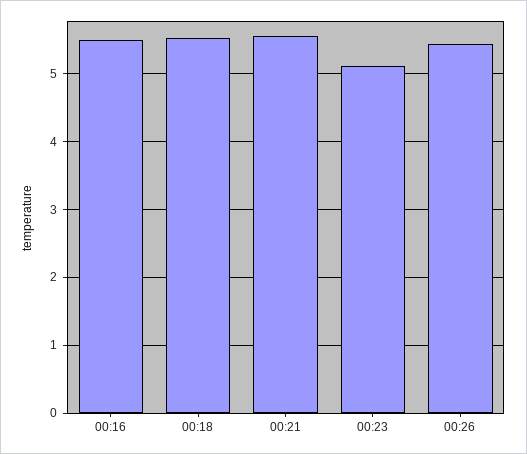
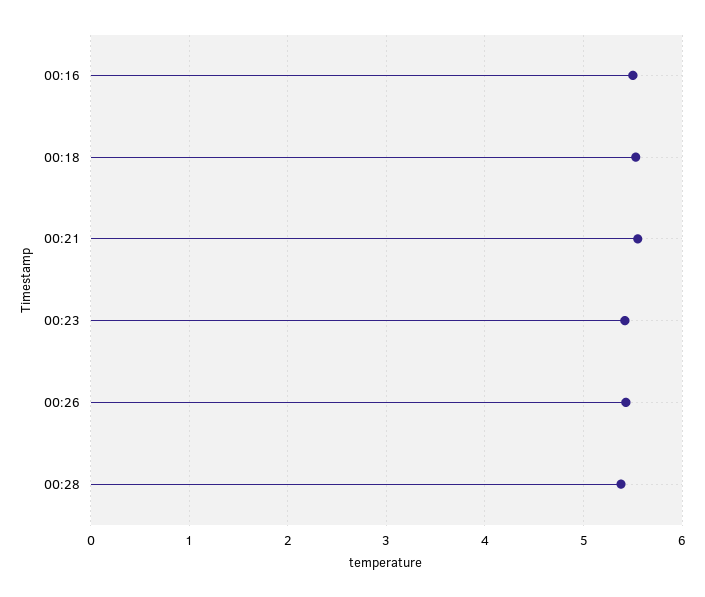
00:23: 5.1 -> 5.4
00:28: none -> 5.4

